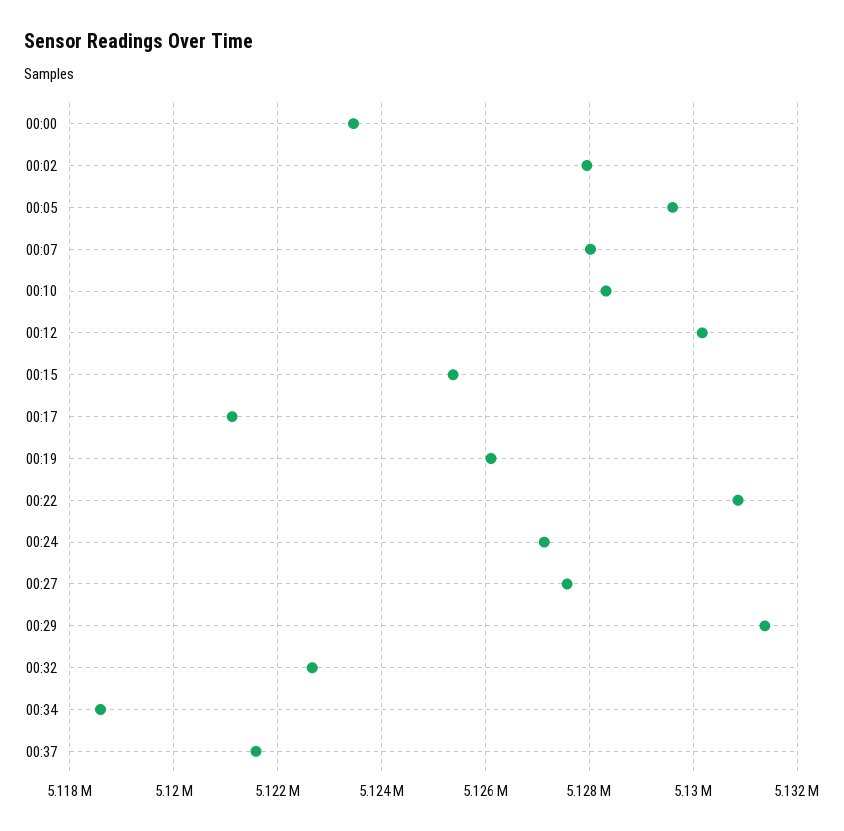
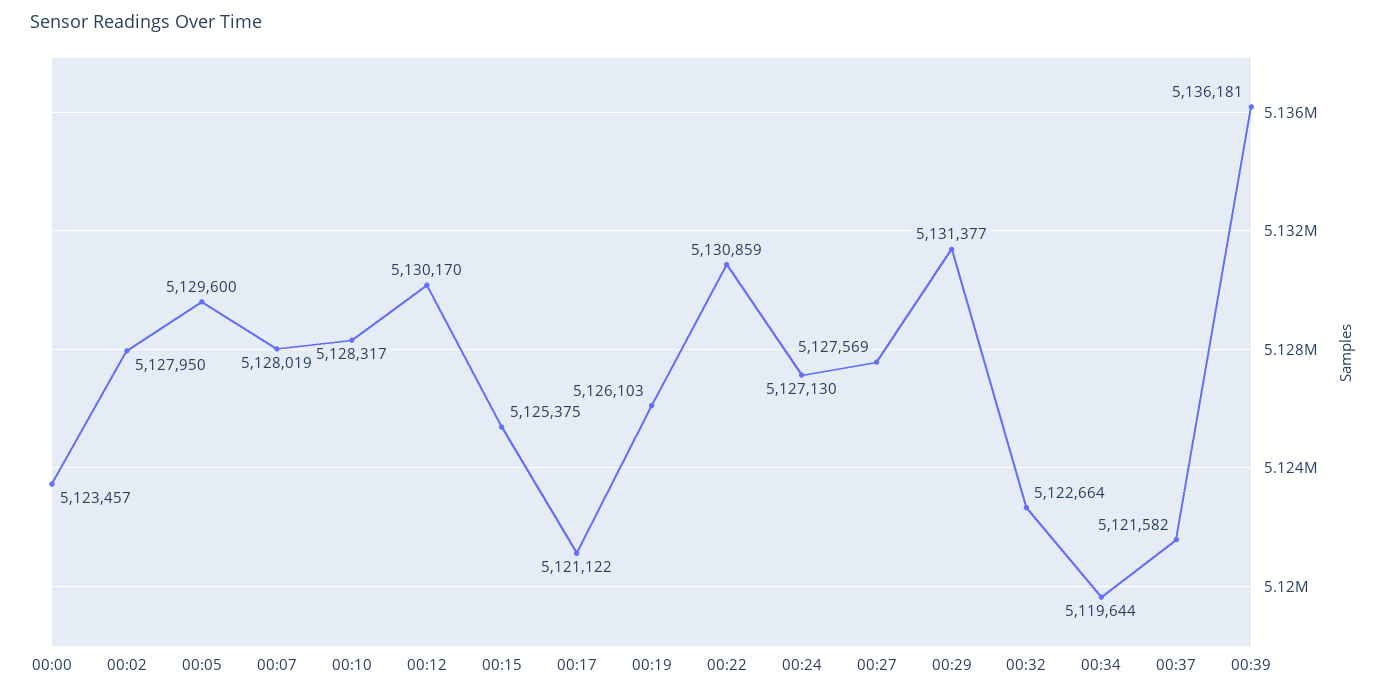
00:34: 5118600 -> 5119644
00:39: none -> 5136181

